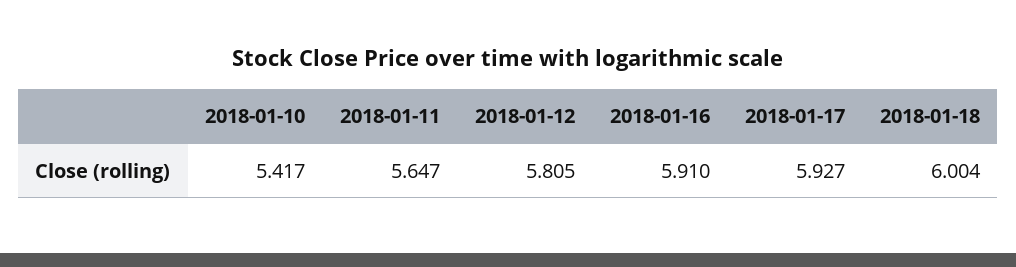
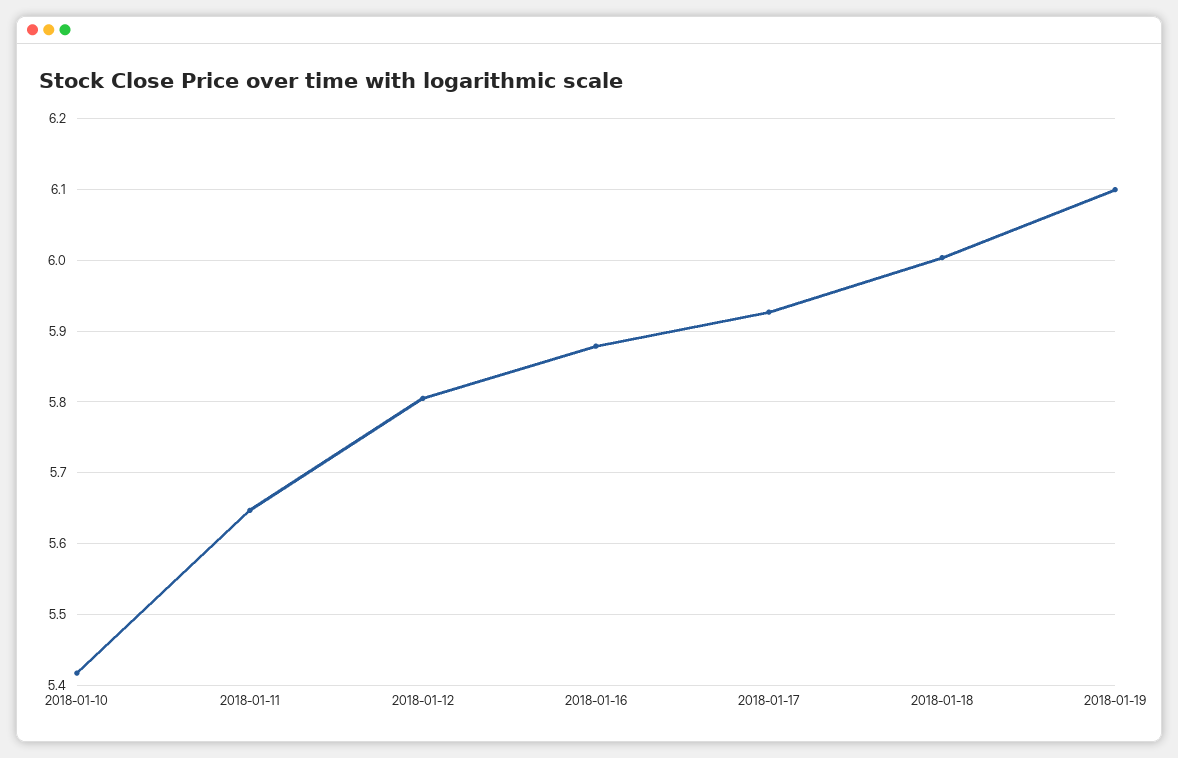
2018-01-16: 5.91 -> 5.88
2018-01-19: none -> 6.1

